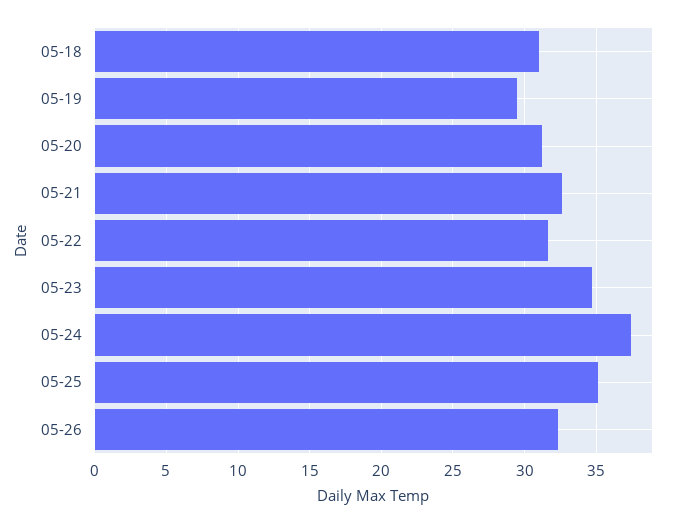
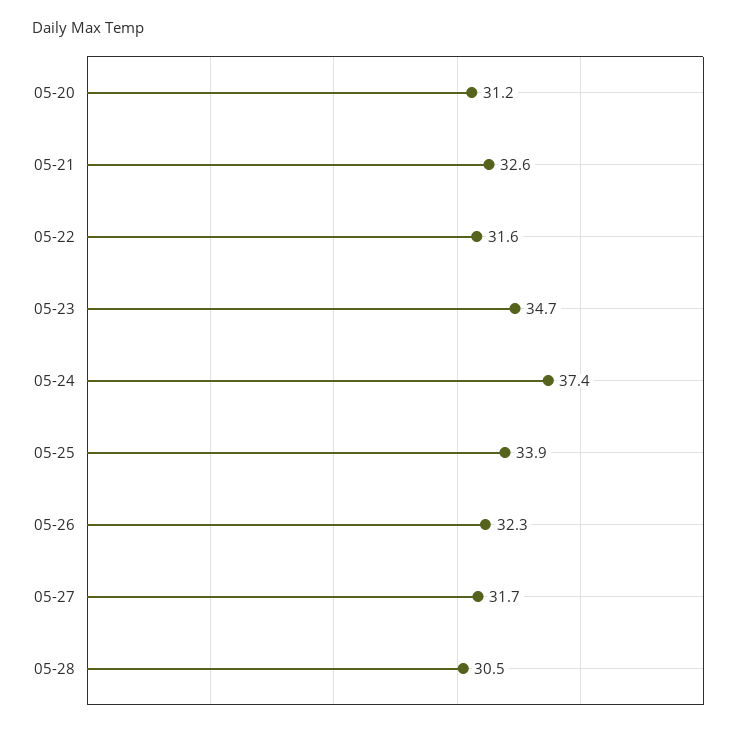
05-18: 31 -> none
05-19: 29.5 -> none
05-25: 35 -> 33.9
05-27: none -> 31.7
05-28: none -> 30.5

